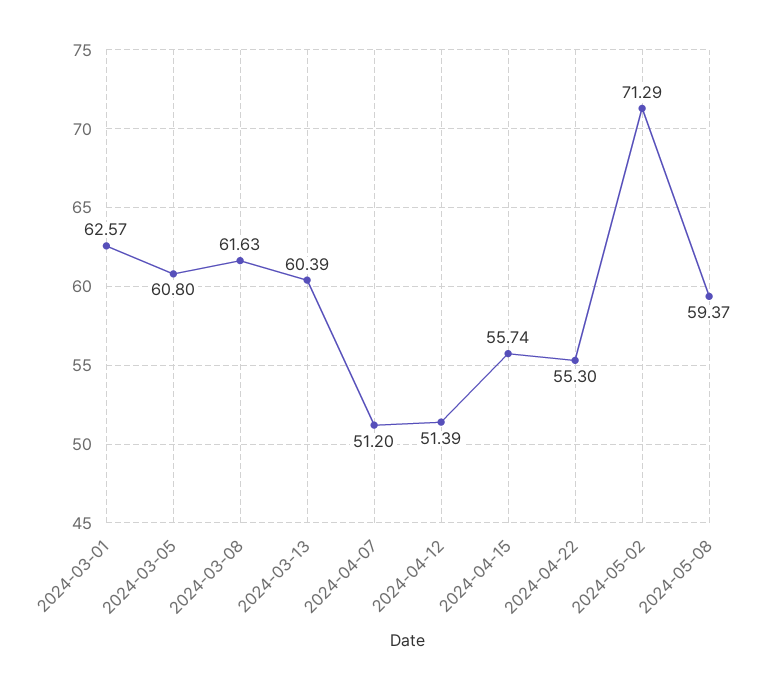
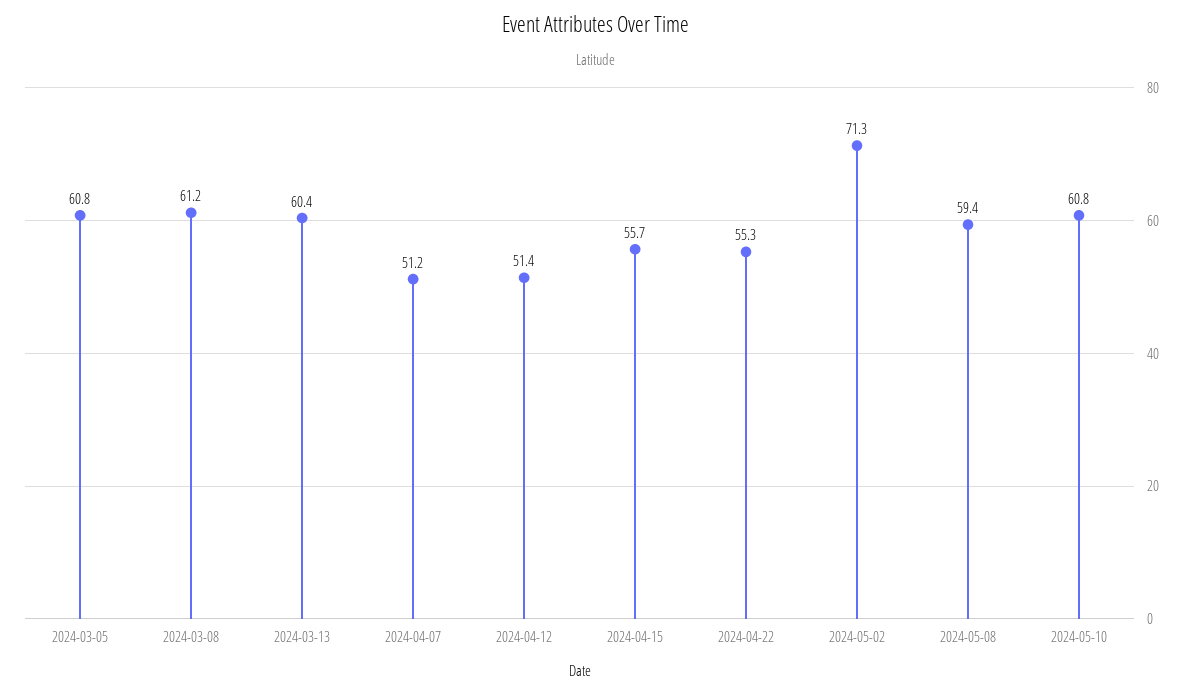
2024-03-01: 62.57 -> none
2024-03-08: 61.63 -> 61.2
2024-05-10: none -> 60.8

